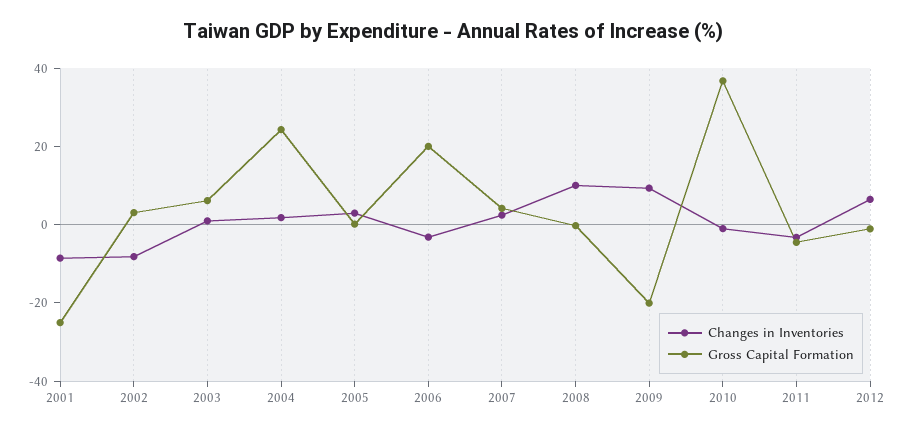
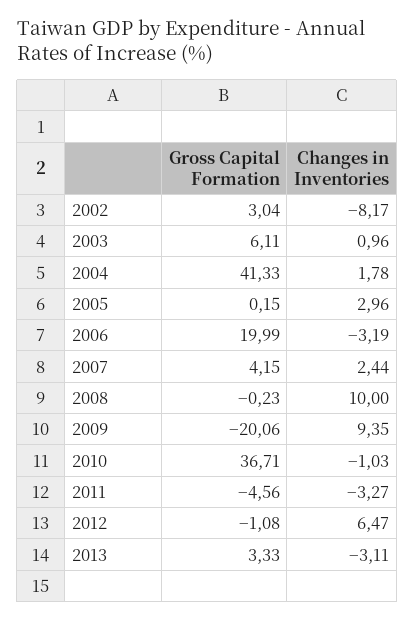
Changes in Inventories, 2001: -10 -> none
Gross Capital Formation, 2001: -25 -> none
Gross Capital Formation, 2004: 25 -> 41.33
Gross Capital Formation, 2013: none -> 3.33
Changes in Inventories, 2013: none -> -3.11

